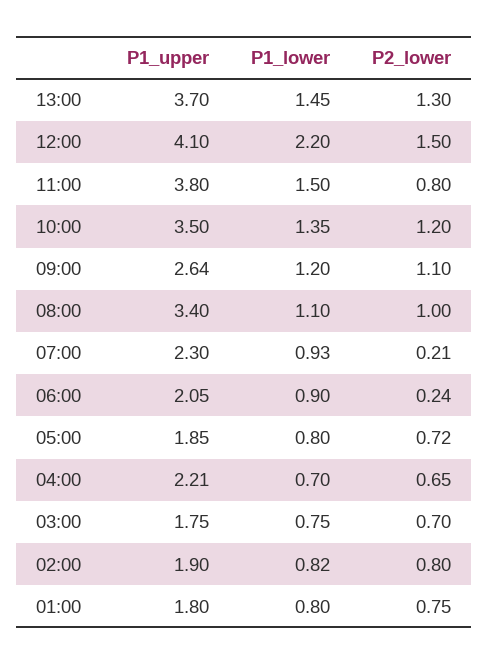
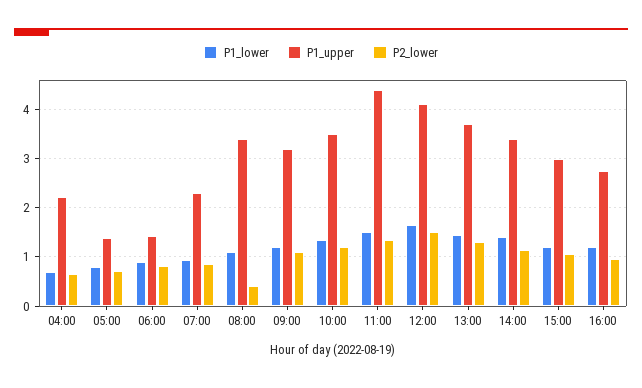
P1_lower, 12:00: 2.2 -> 1.6
P1_upper, 11:00: 3.8 -> 4.4
P2_lower, 11:00: 0.8 -> 1.4
P1_upper, 09:00: 2.64 -> 3.2
P2_lower, 08:00: 1 -> 0.4
P2_lower, 07:00: 0.21 -> 0.8
P1_upper, 06:00: 2.05 -> 1.4
P2_lower, 06:00: 0.24 -> 0.8
P1_upper, 05:00: 1.85 -> 1.4
P1_upper, 03:00: 1.75 -> none
P1_lower, 03:00: 0.75 -> none
P2_lower, 03:00: 0.7 -> none
P1_upper, 02:00: 1.9 -> none
P1_lower, 02:00: 0.82 -> none
P2_lower, 02:00: 0.8 -> none
P1_upper, 01:00: 1.8 -> none
P1_lower, 01:00: 0.8 -> none
P2_lower, 01:00: 0.75 -> none
P1_lower, 14:00: none -> 1.4
P1_upper, 14:00: none -> 3.4
P2_lower, 14:00: none -> 1.2
P1_lower, 15:00: none -> 1.2
P1_upper, 15:00: none -> 3
P2_lower, 15:00: none -> 1
P1_lower, 16:00: none -> 1.2
P1_upper, 16:00: none -> 2.8
P2_lower, 16:00: none -> 1

